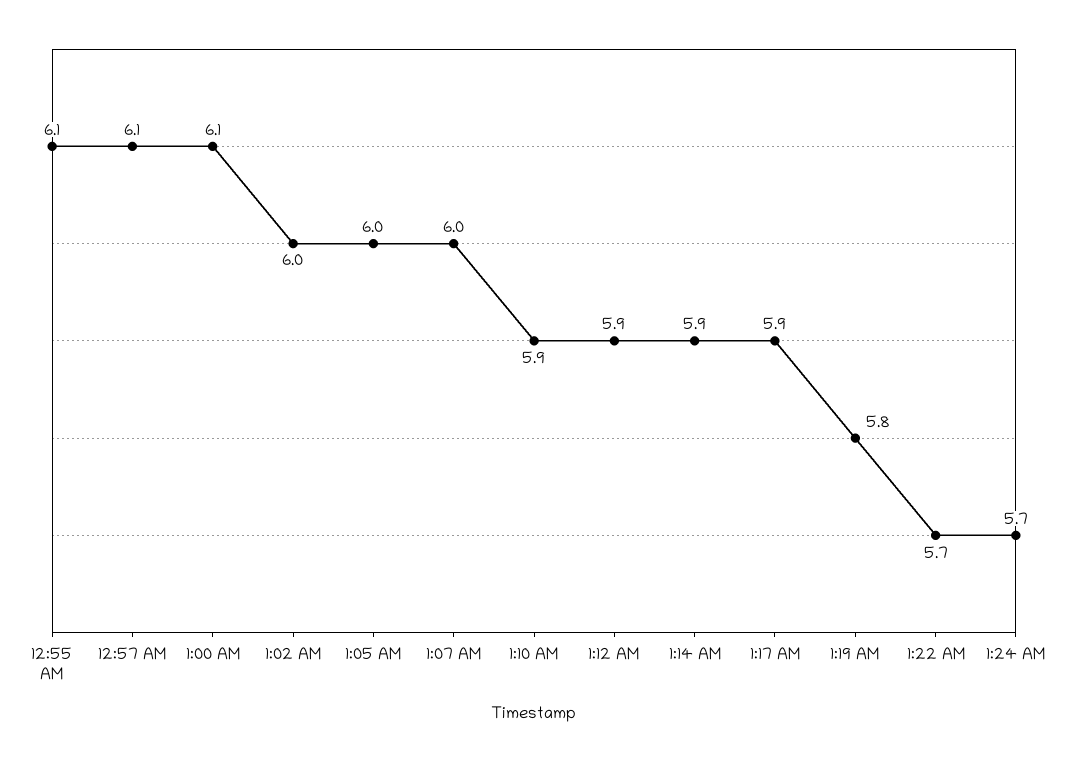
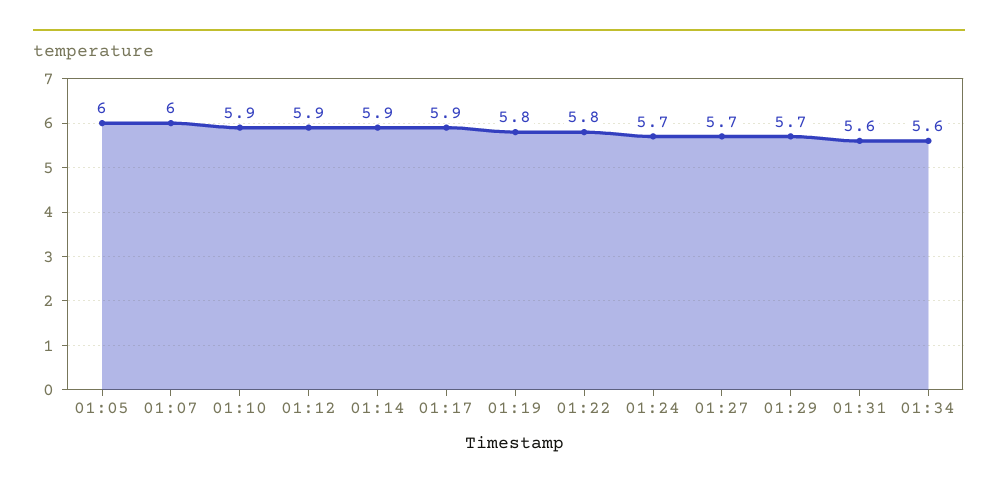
12:55 AM: 6.1 -> none
12:57 AM: 6.1 -> none
1:00 AM: 6.1 -> none
1:02 AM: 6 -> none
1:22 AM: 5.7 -> 5.8
01:27: none -> 5.7
01:29: none -> 5.7
01:31: none -> 5.6
01:34: none -> 5.6

